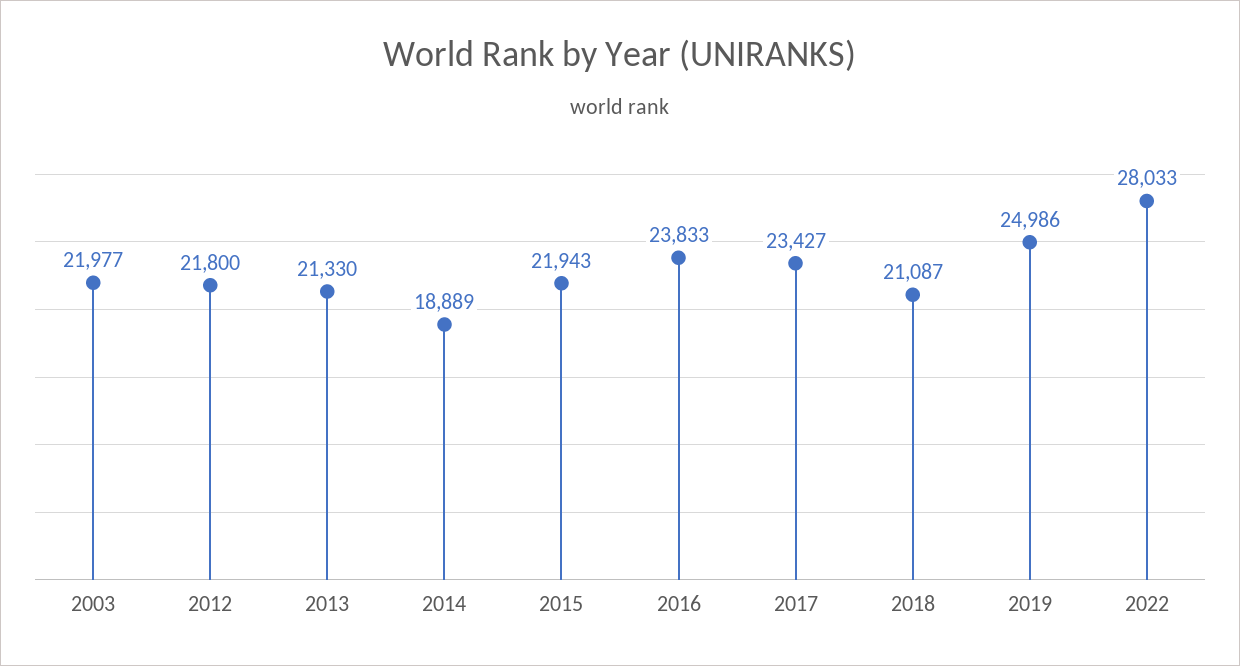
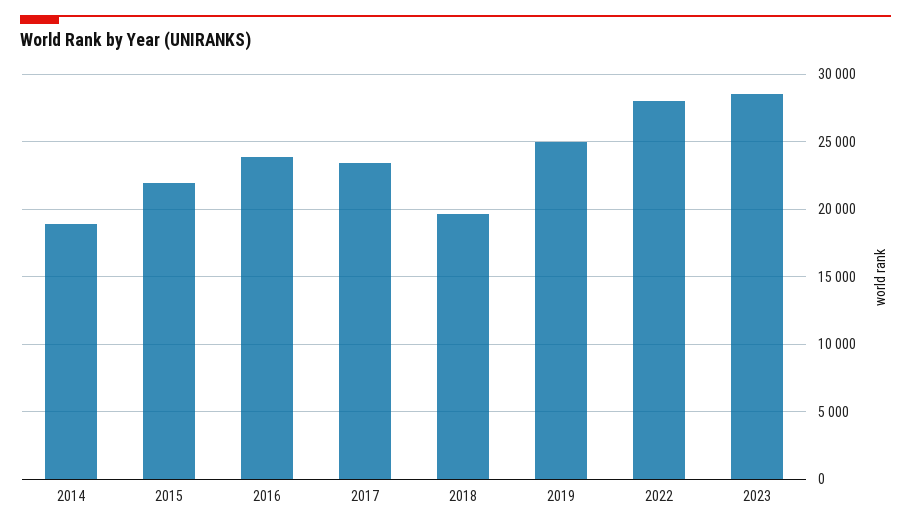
2003: 21977 -> none
2012: 21800 -> none
2013: 21330 -> none
2018: 21087 -> 19500
2023: none -> 28500

